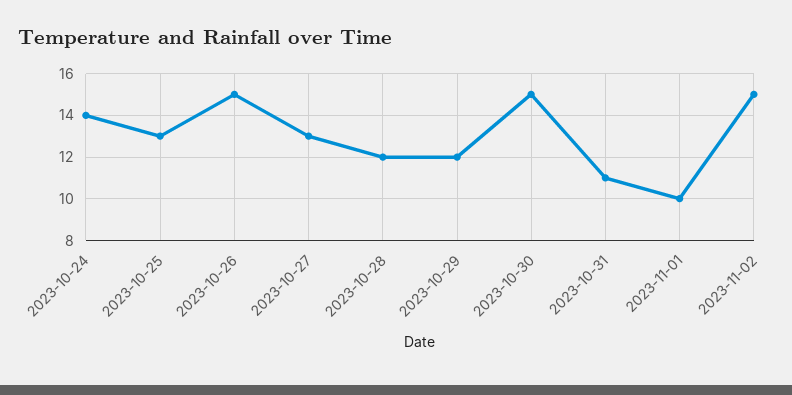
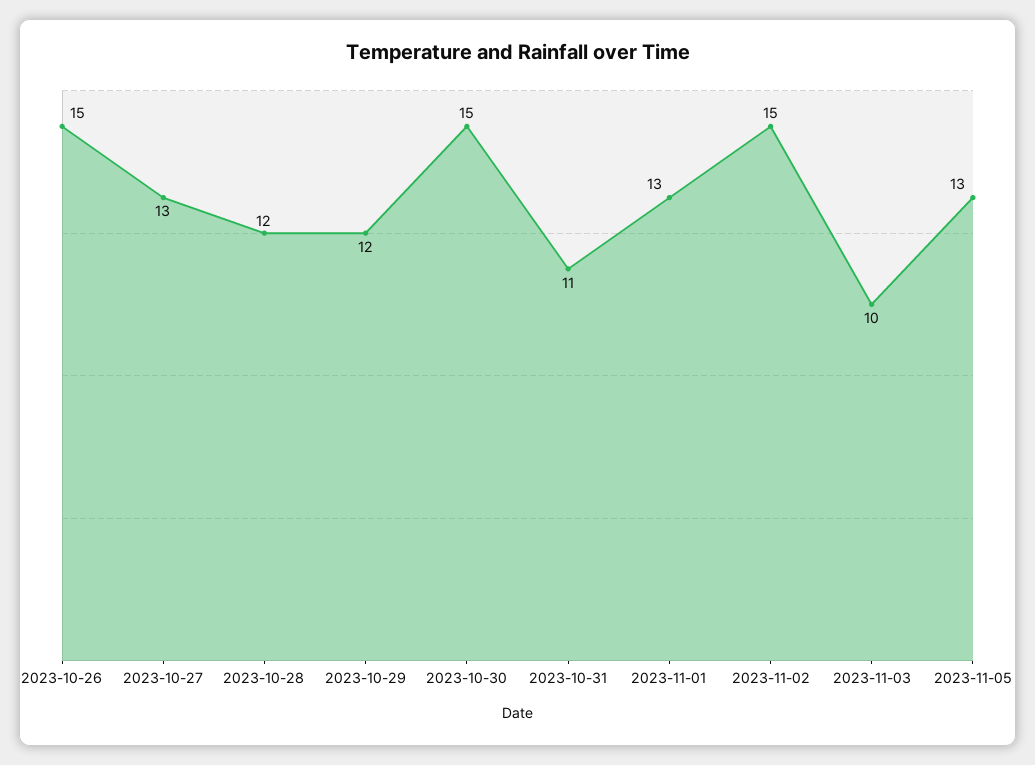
2023-10-24: 14 -> none
2023-10-25: 13 -> none
2023-11-01: 10 -> 13
2023-11-03: none -> 10
2023-11-05: none -> 13

